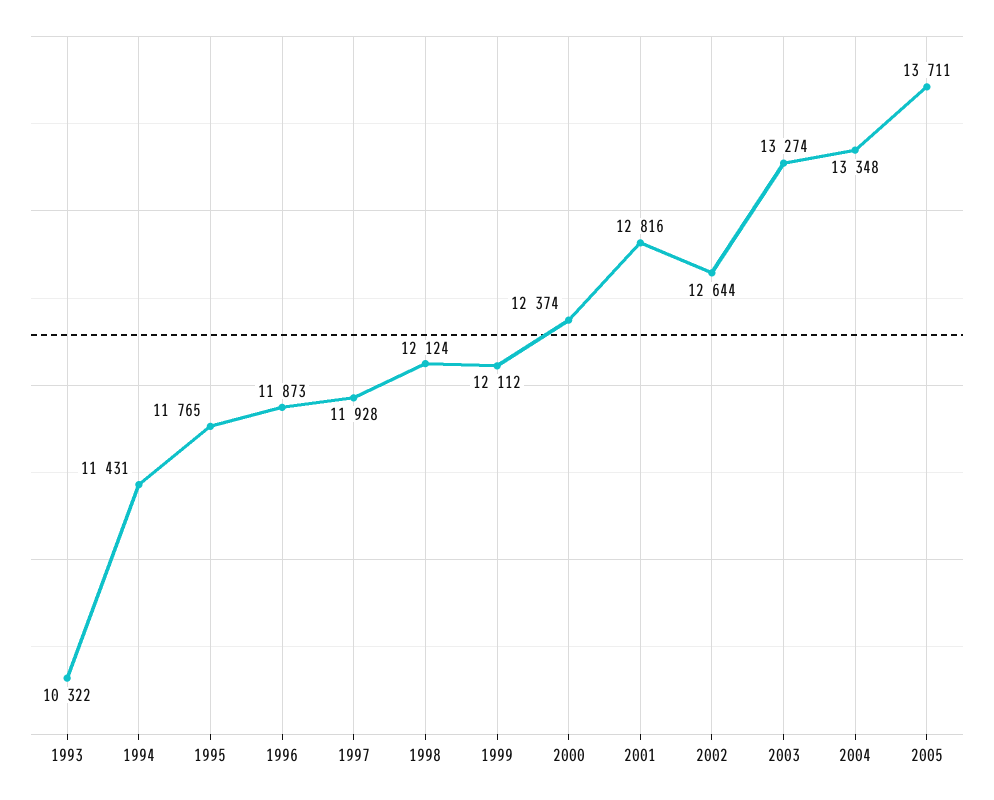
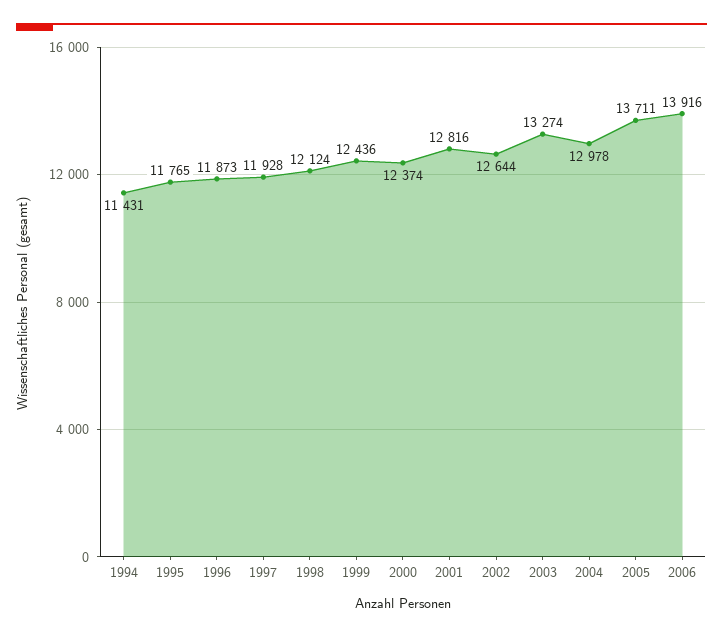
1993: 10322 -> none
1999: 12112 -> 12436
2004: 13348 -> 12978
2006: none -> 13916

